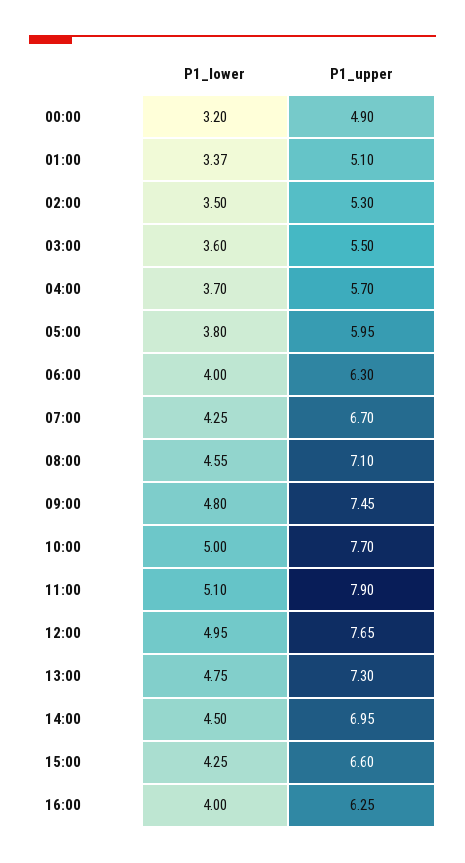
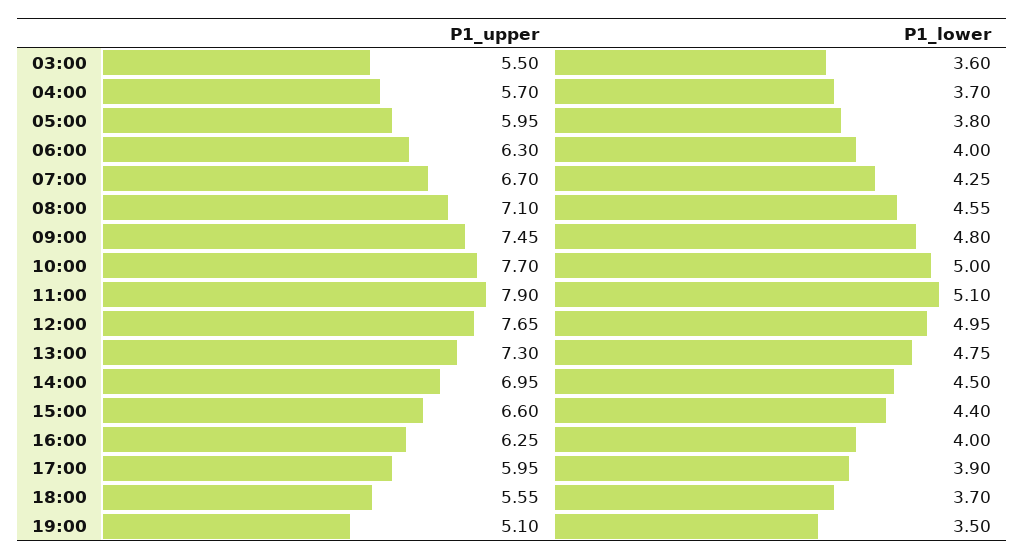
P1_lower, 00:00: 3.2 -> none
P1_upper, 00:00: 4.9 -> none
P1_lower, 01:00: 3.37 -> none
P1_upper, 01:00: 5.1 -> none
P1_lower, 02:00: 3.5 -> none
P1_upper, 02:00: 5.3 -> none
P1_lower, 15:00: 4.25 -> 4.4
P1_upper, 17:00: none -> 5.95
P1_lower, 17:00: none -> 3.9
P1_upper, 18:00: none -> 5.55
P1_lower, 18:00: none -> 3.7
P1_upper, 19:00: none -> 5.1
P1_lower, 19:00: none -> 3.5

